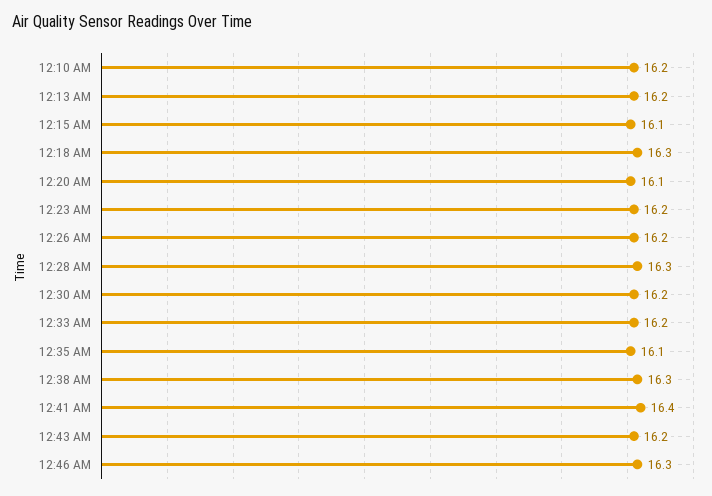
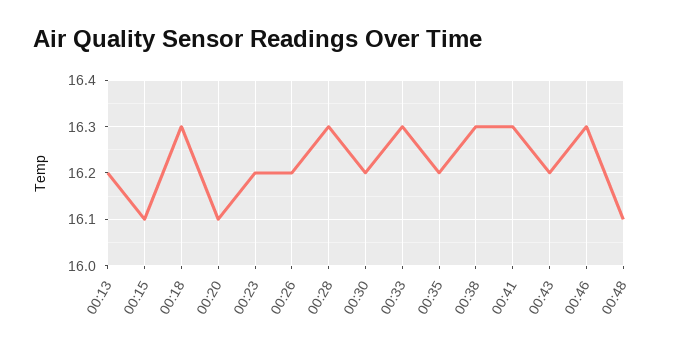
12:10 AM: 16.2 -> none
12:33 AM: 16.2 -> 16.3
12:35 AM: 16.1 -> 16.2
12:41 AM: 16.4 -> 16.3
00:48: none -> 16.1

